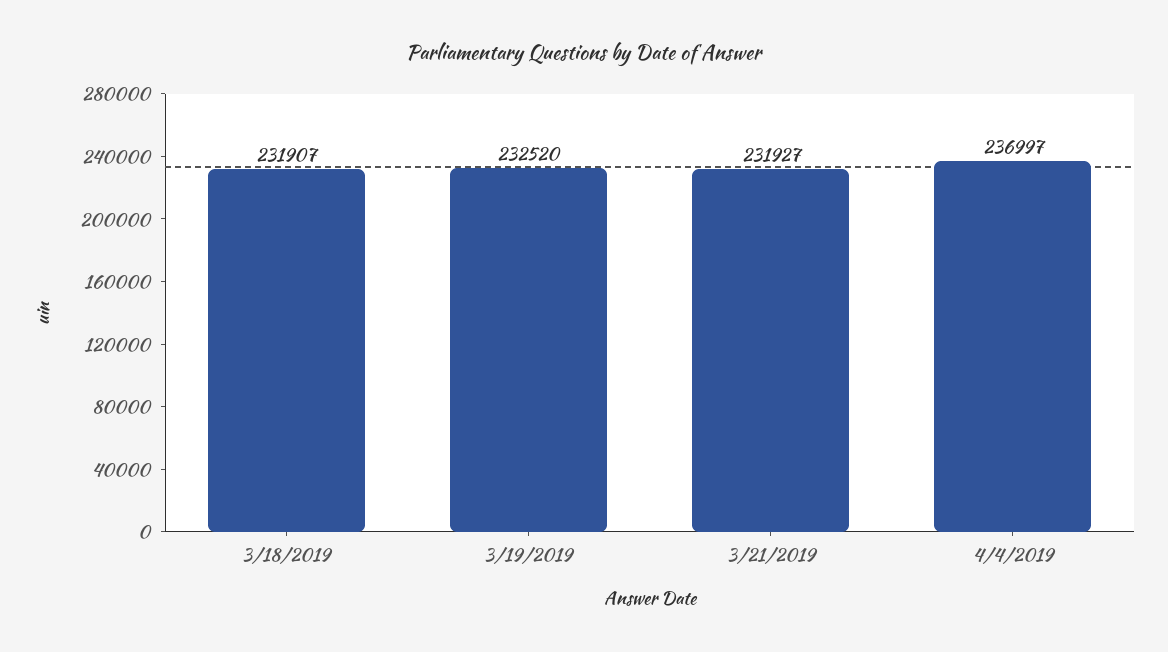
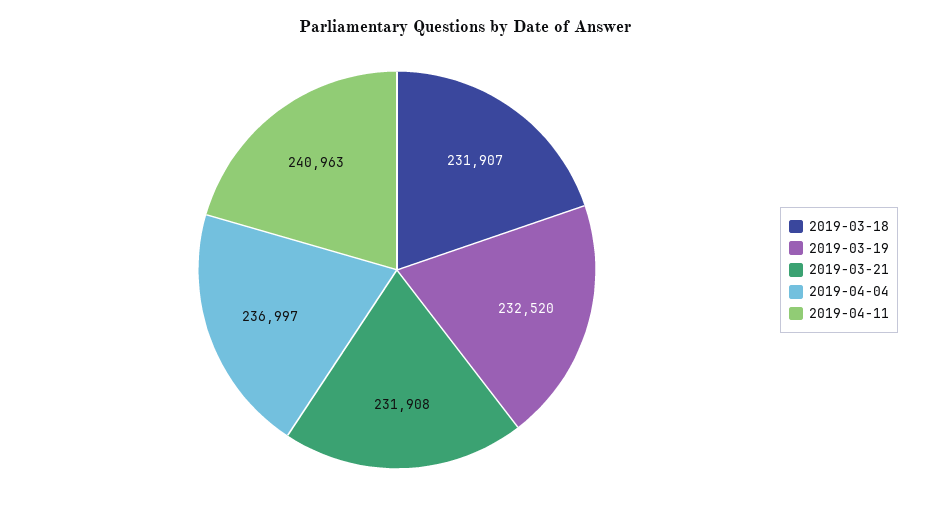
3/21/2019: 231927 -> 231908
2019-04-11: none -> 240963

